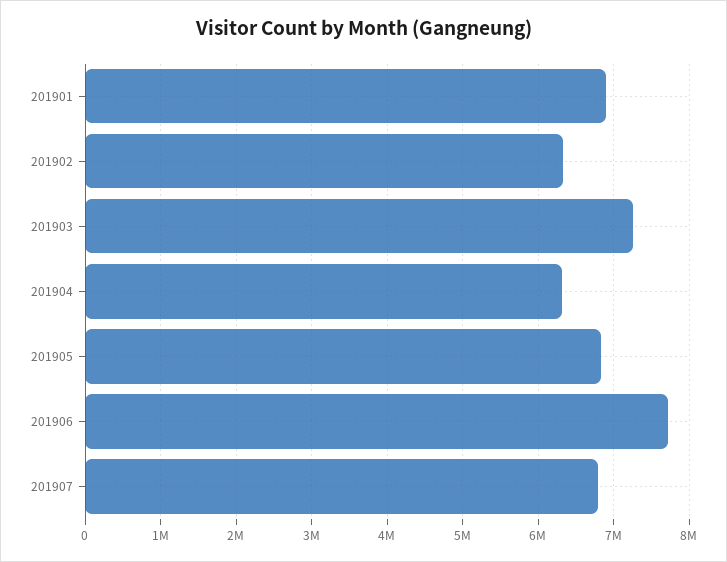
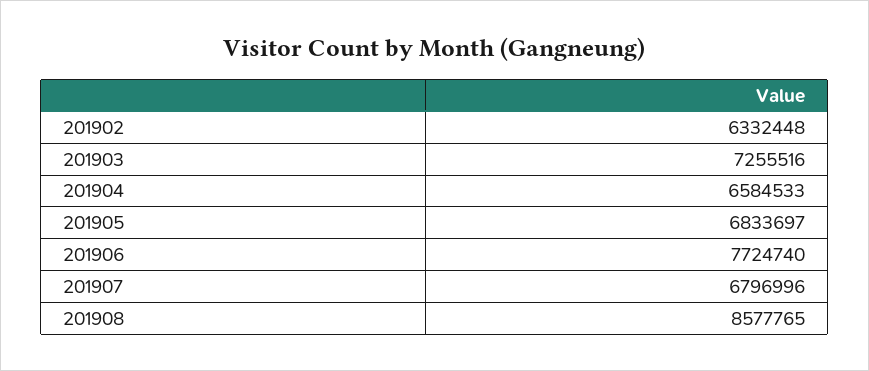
201901: 6900000 -> none
201904: 6300000 -> 6584533
201908: none -> 8577765

